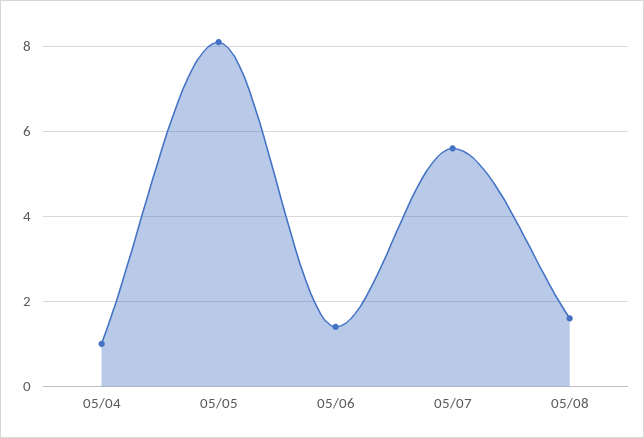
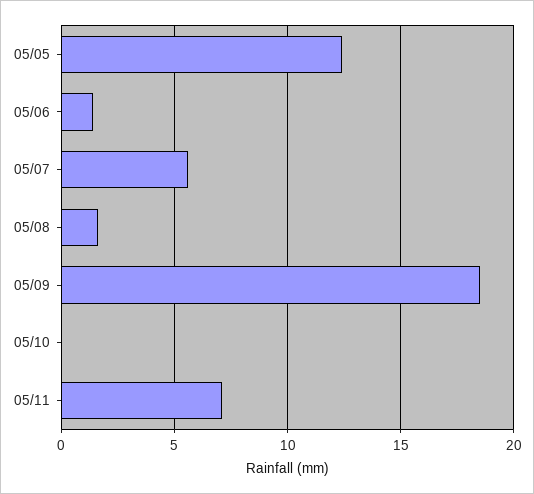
05/04: 1 -> none
05/05: 8 -> 12.5
05/09: none -> 18.5
05/10: none -> 0
05/11: none -> 7

